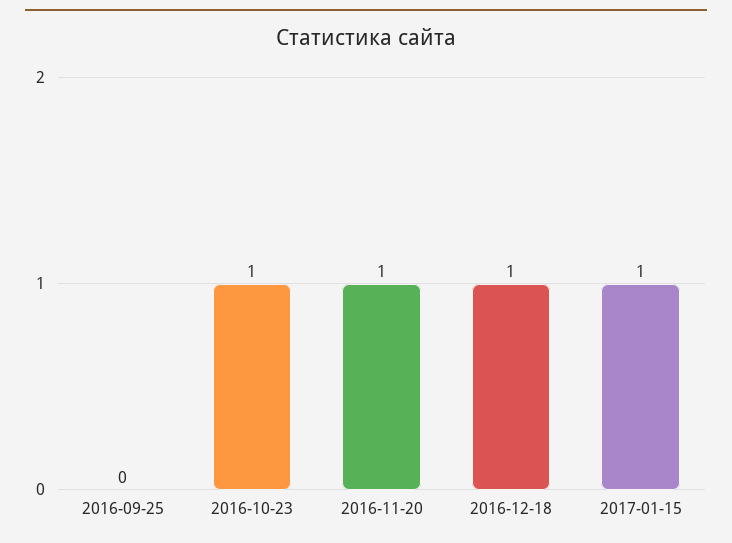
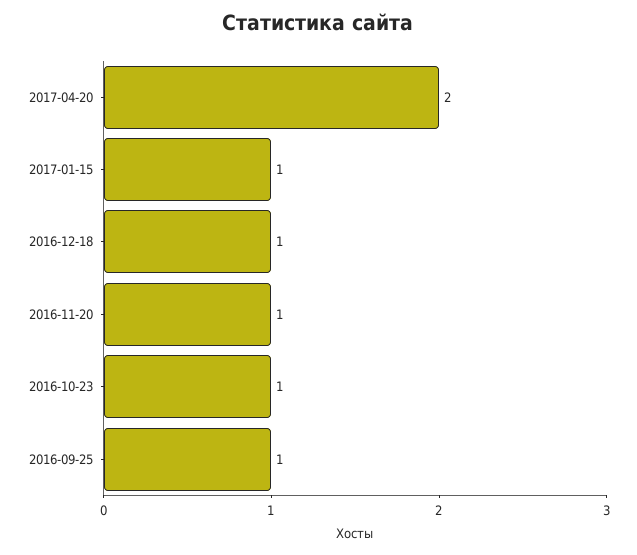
2016-09-25: 0 -> 1
2017-04-20: none -> 2

